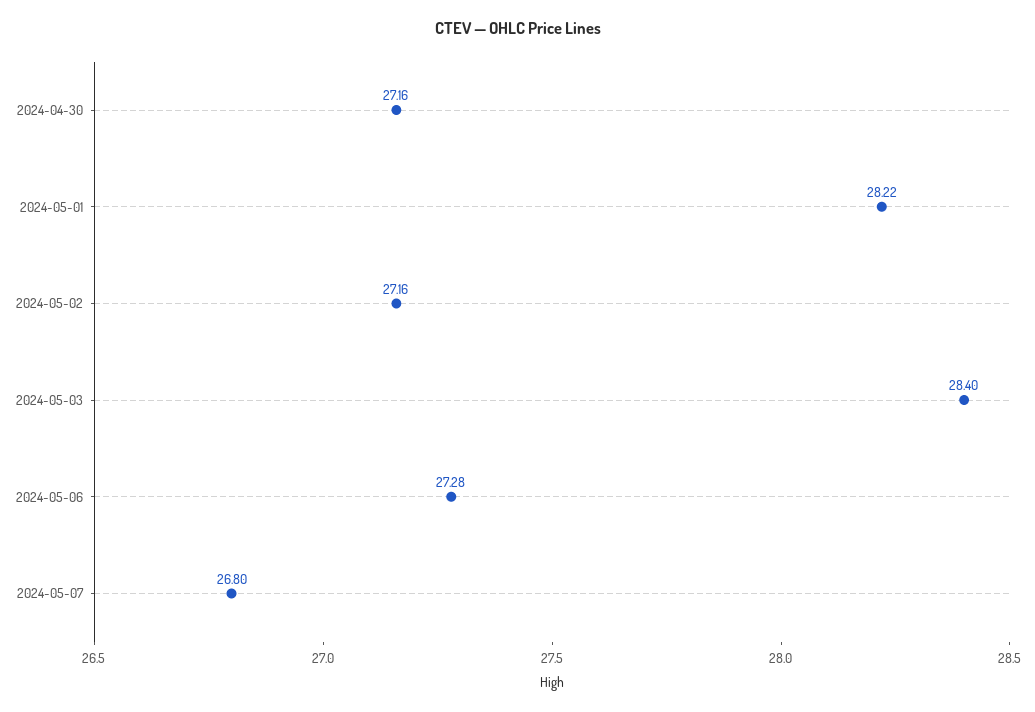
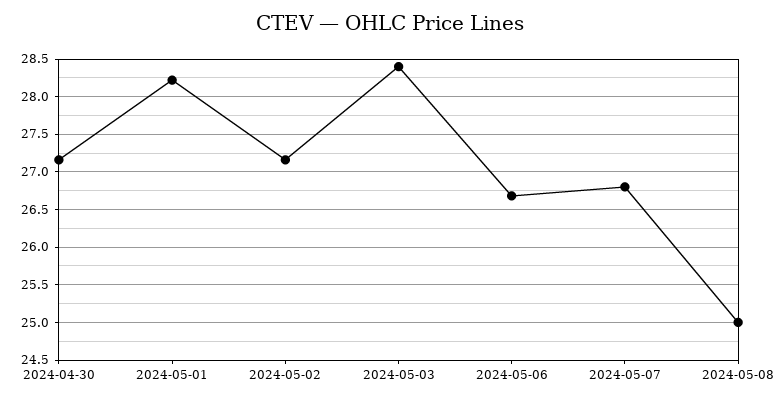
2024-05-06: 27.28 -> 26.7
2024-05-08: none -> 25

